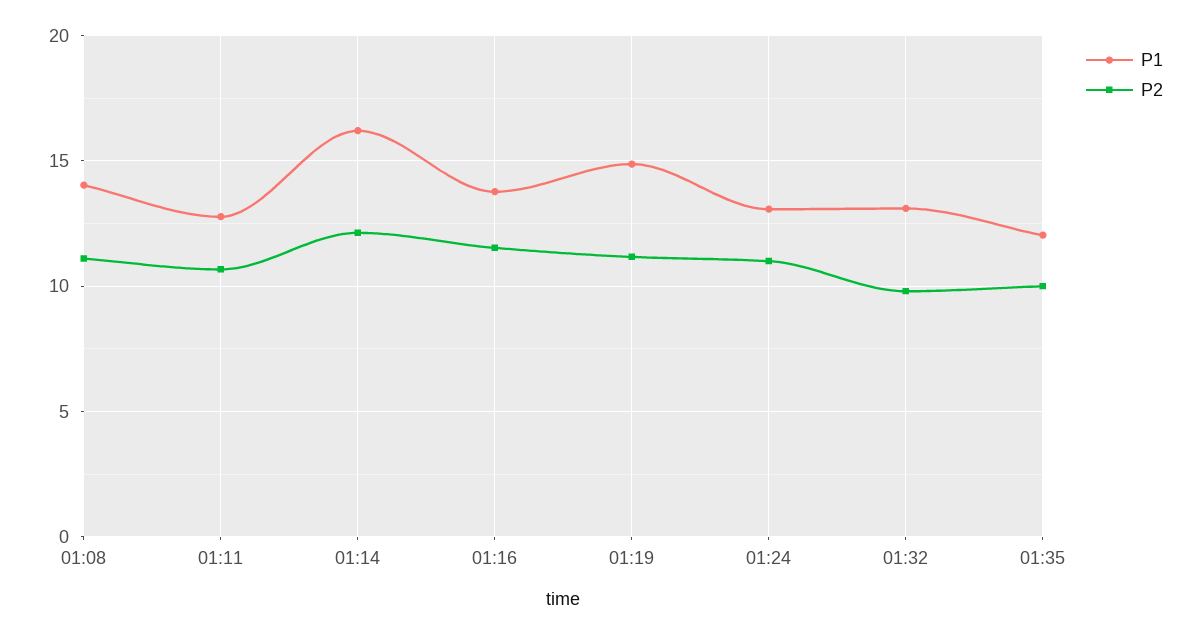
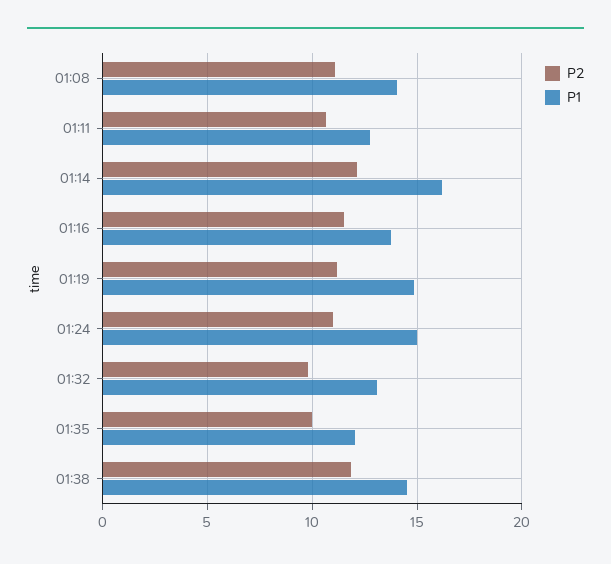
P1, 01:24: 13 -> 15
P2, 01:38: none -> 12
P1, 01:38: none -> 14.5

